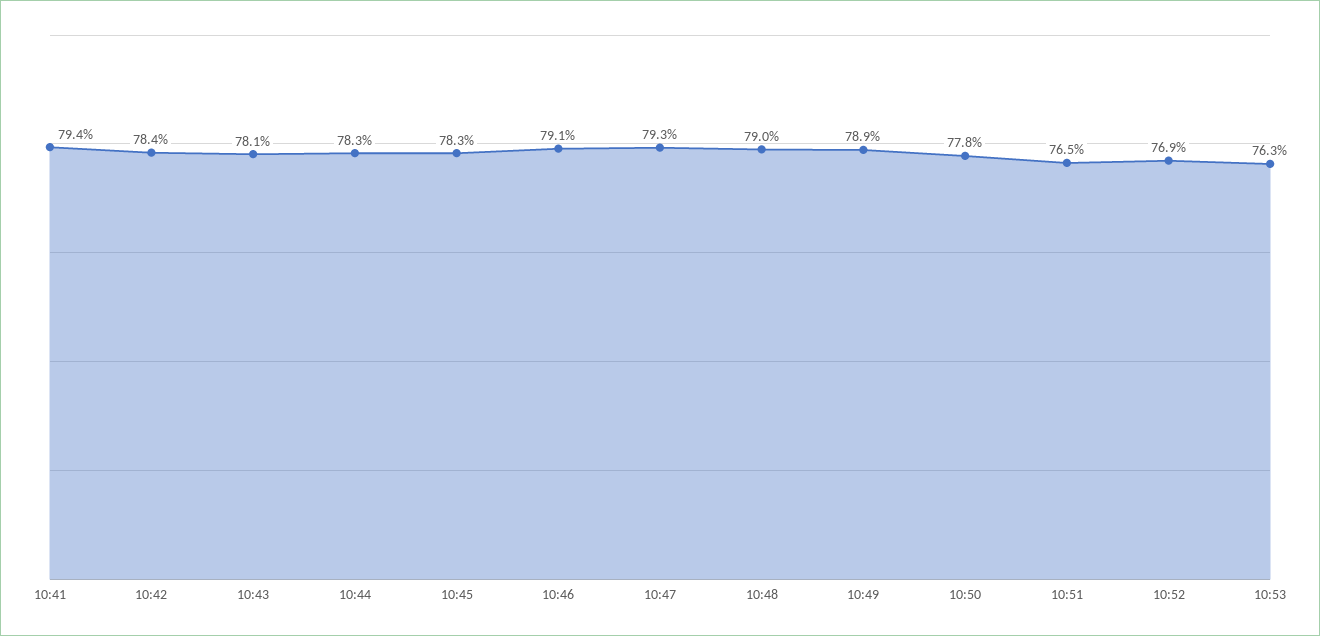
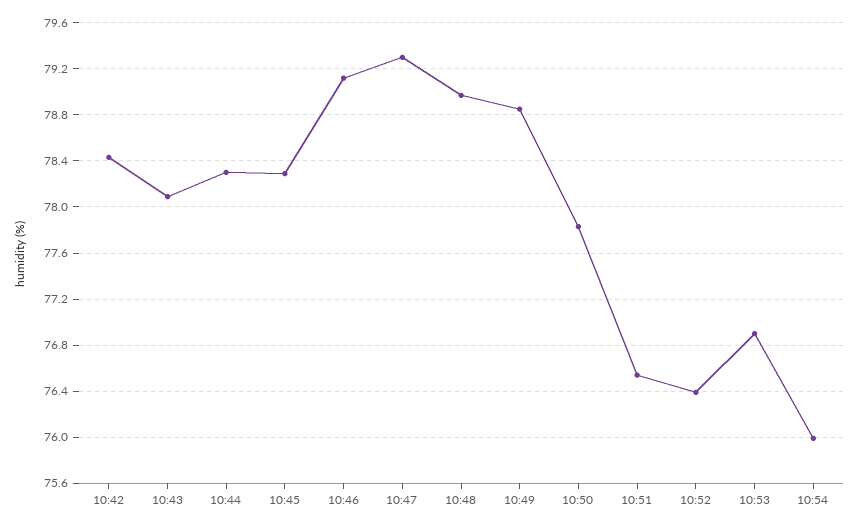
10:41: 79.4 -> none
10:52: 76.9 -> 76.4
10:53: 76.3 -> 76.9
10:54: none -> 76

